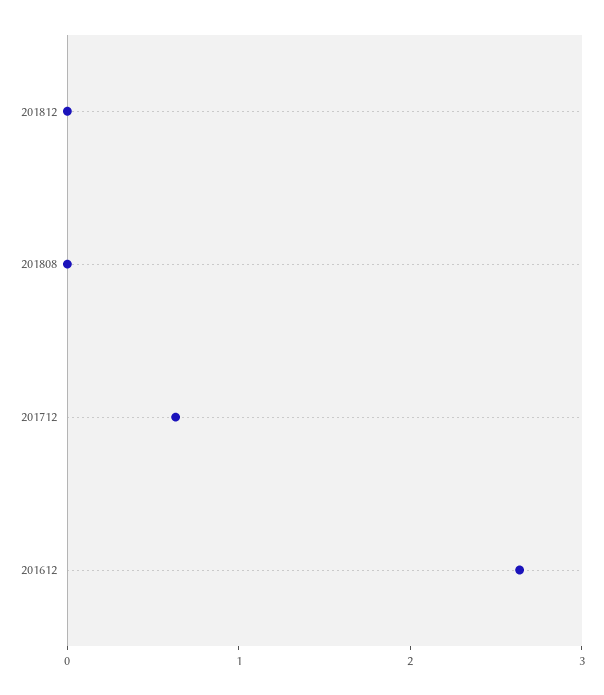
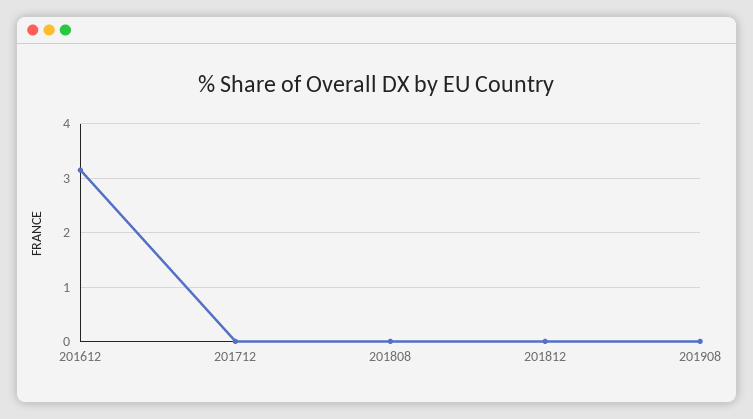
201712: 0.6 -> 0
201612: 2.6 -> 3.2
201908: none -> 0

